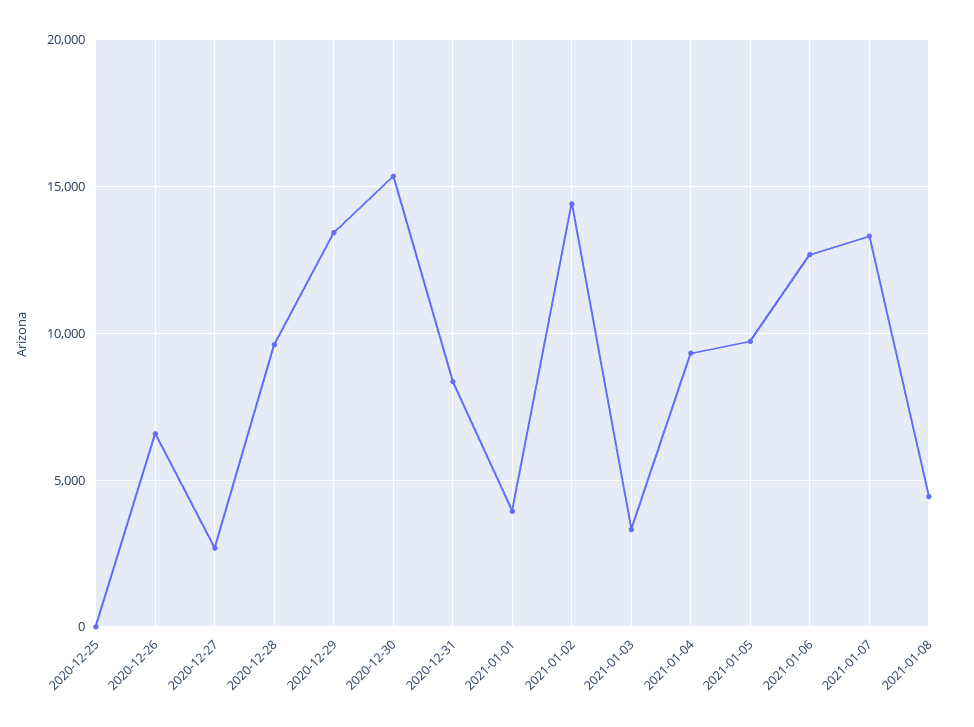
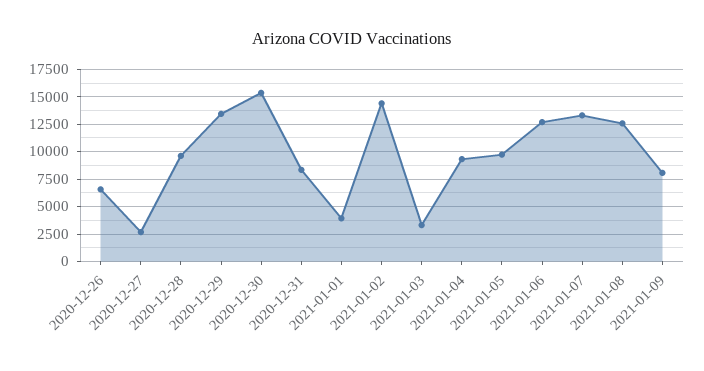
2020-12-25: 0 -> none
2021-01-08: 4500 -> 12500
2021-01-09: none -> 7500

